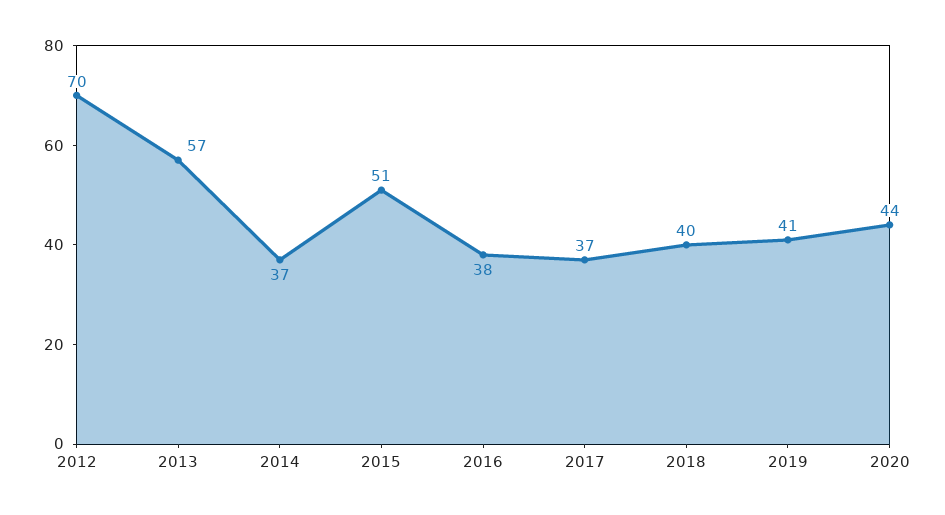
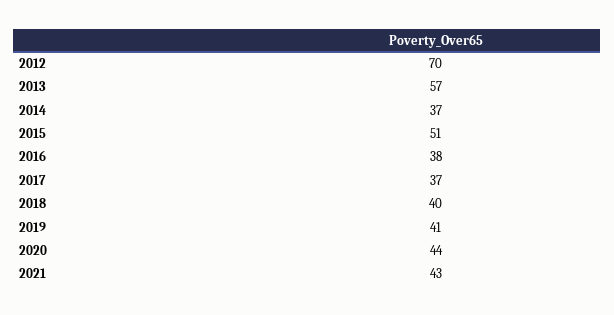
2021: none -> 43

